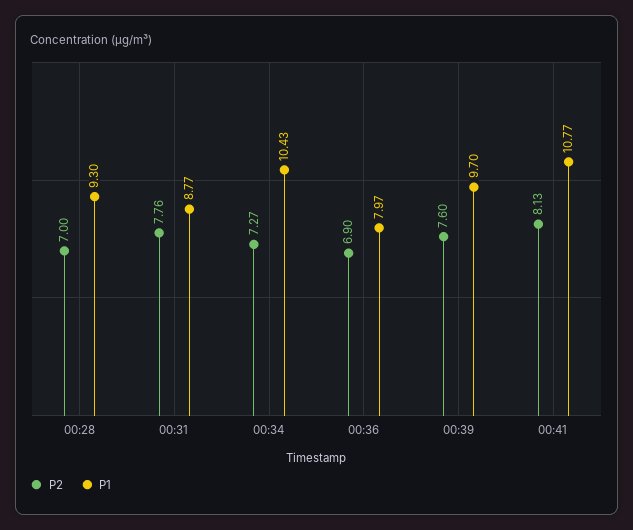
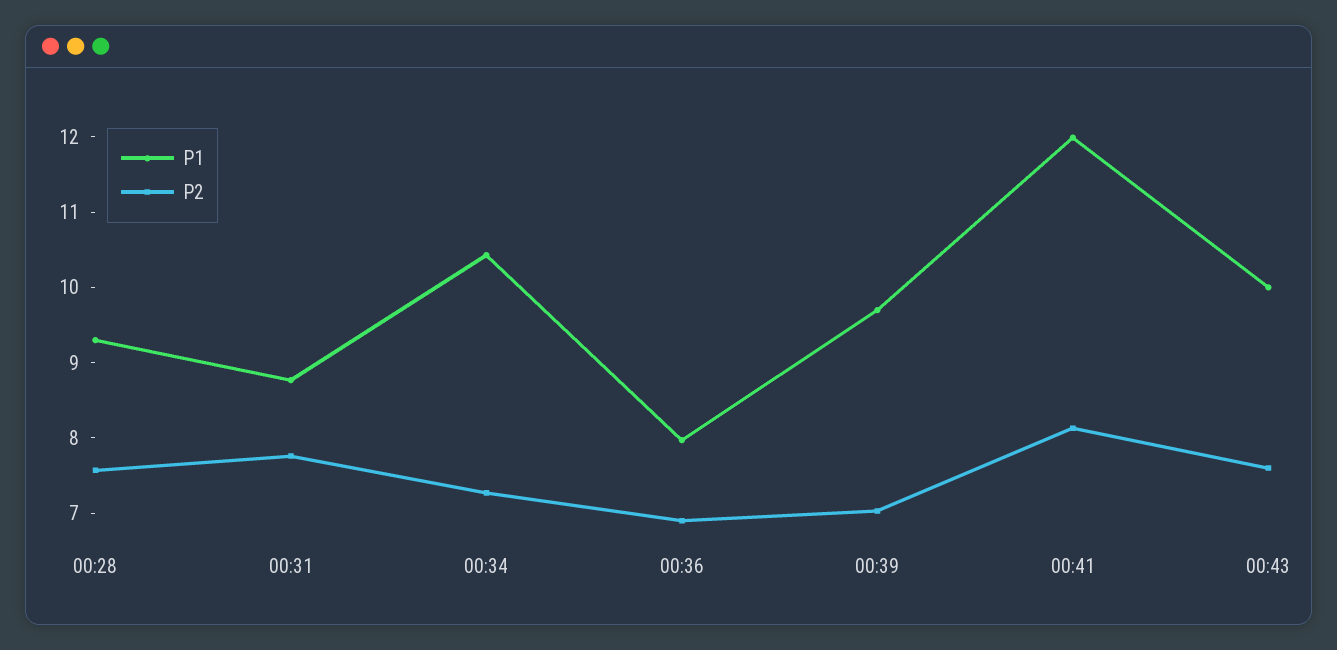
P2, 00:28: 7 -> 7.6
P2, 00:39: 7.6 -> 7
P1, 00:41: 10.77 -> 12
P1, 00:43: none -> 10
P2, 00:43: none -> 7.6

